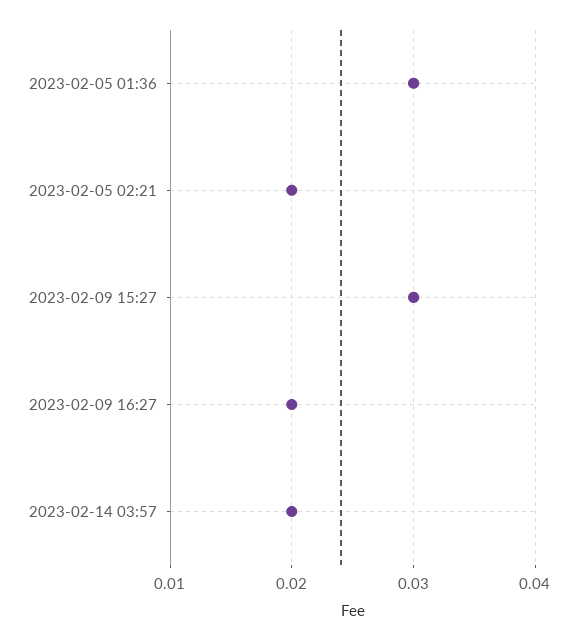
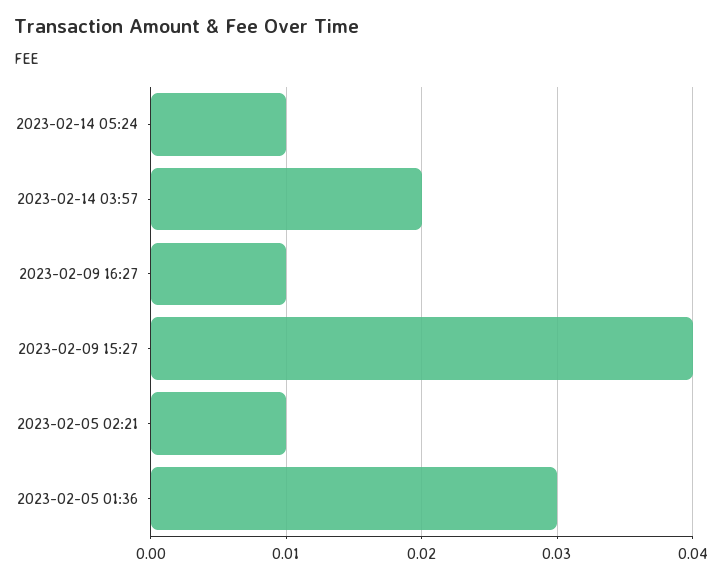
2023-02-05 02:21: 0.02 -> 0.01
2023-02-09 15:27: 0.03 -> 0.04
2023-02-09 16:27: 0.02 -> 0.01
2023-02-14 05:24: none -> 0.01

